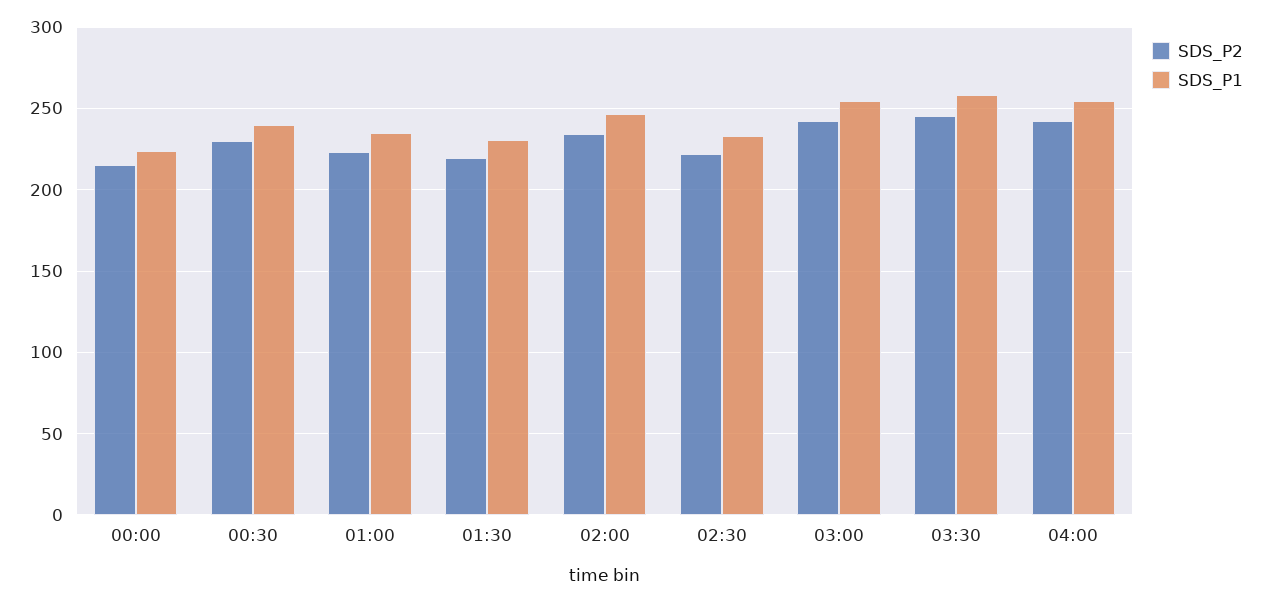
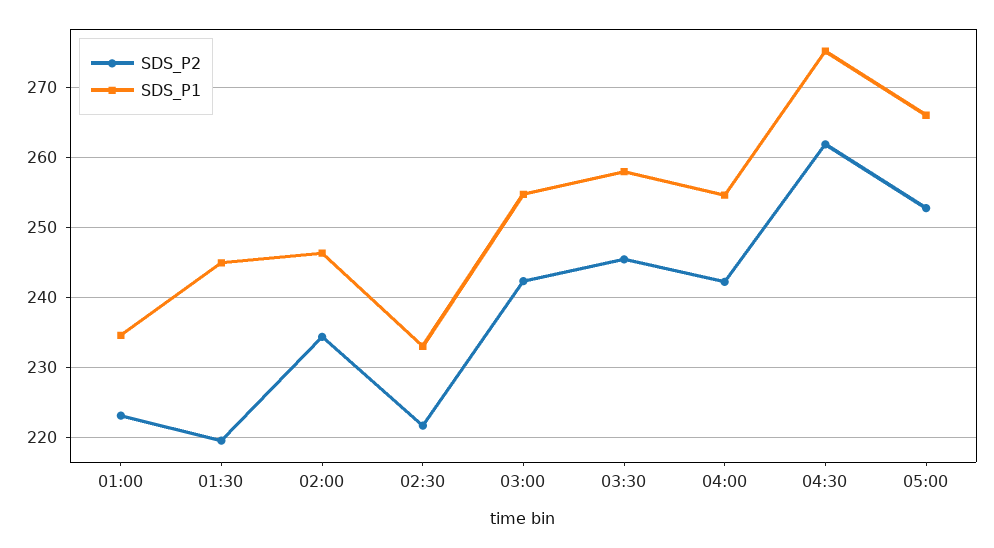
SDS_P2, 00:00: 215 -> none
SDS_P1, 00:00: 225 -> none
SDS_P2, 00:30: 230 -> none
SDS_P1, 00:30: 240 -> none
SDS_P1, 01:30: 230 -> 245
SDS_P2, 04:30: none -> 262
SDS_P1, 04:30: none -> 275
SDS_P2, 05:00: none -> 253
SDS_P1, 05:00: none -> 266

